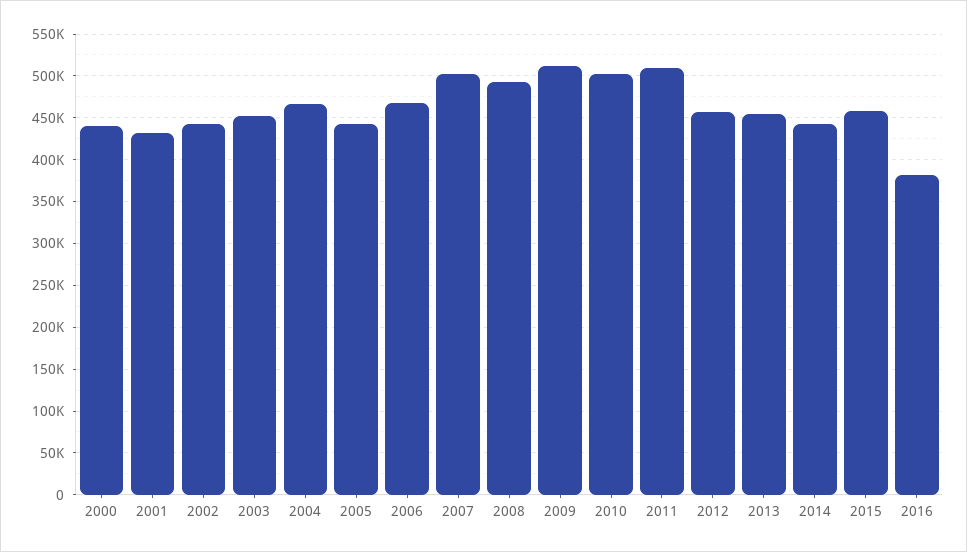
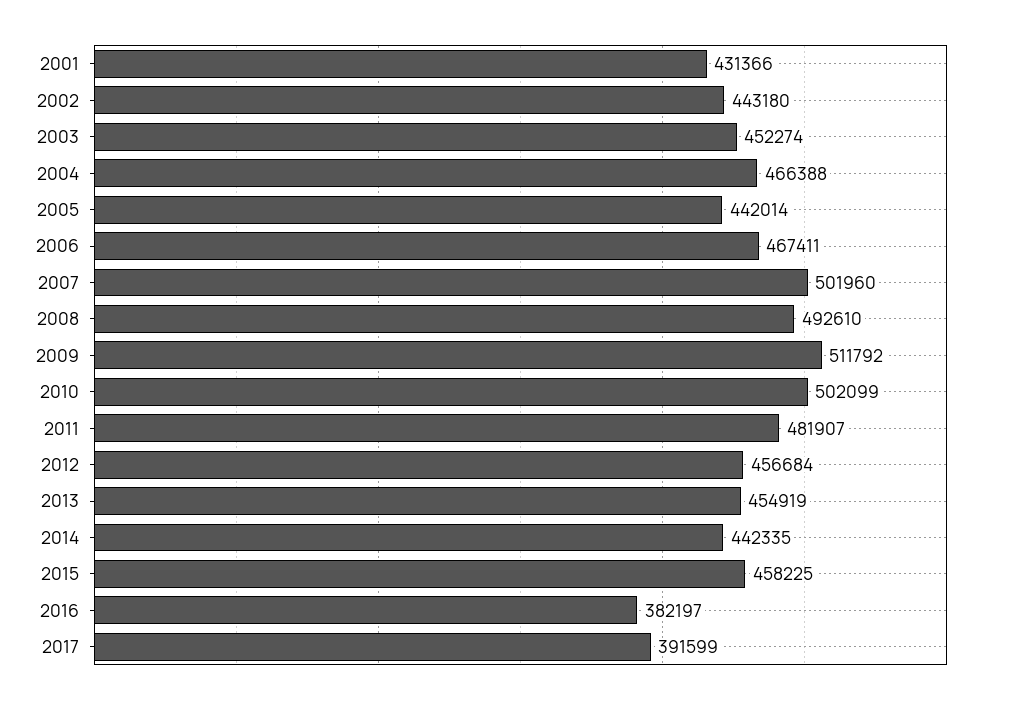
2000: 440000 -> none
2011: 510000 -> 481907
2017: none -> 391599

